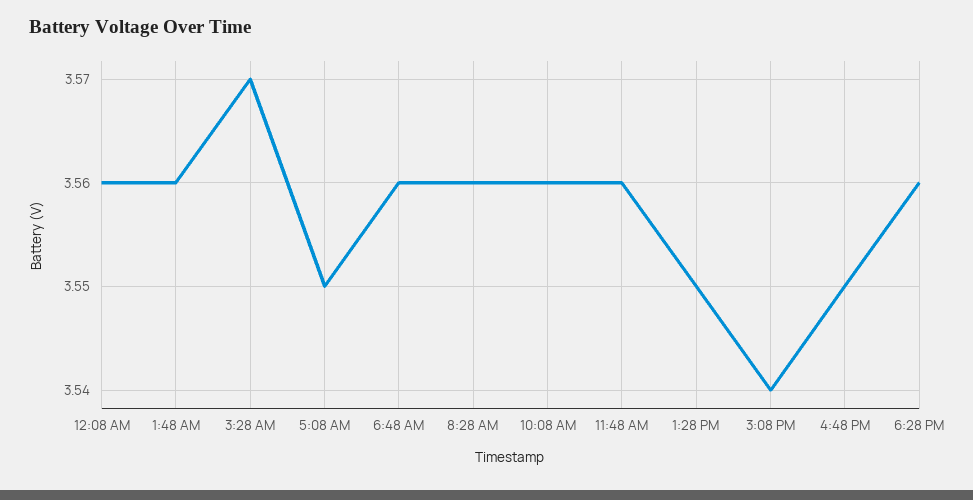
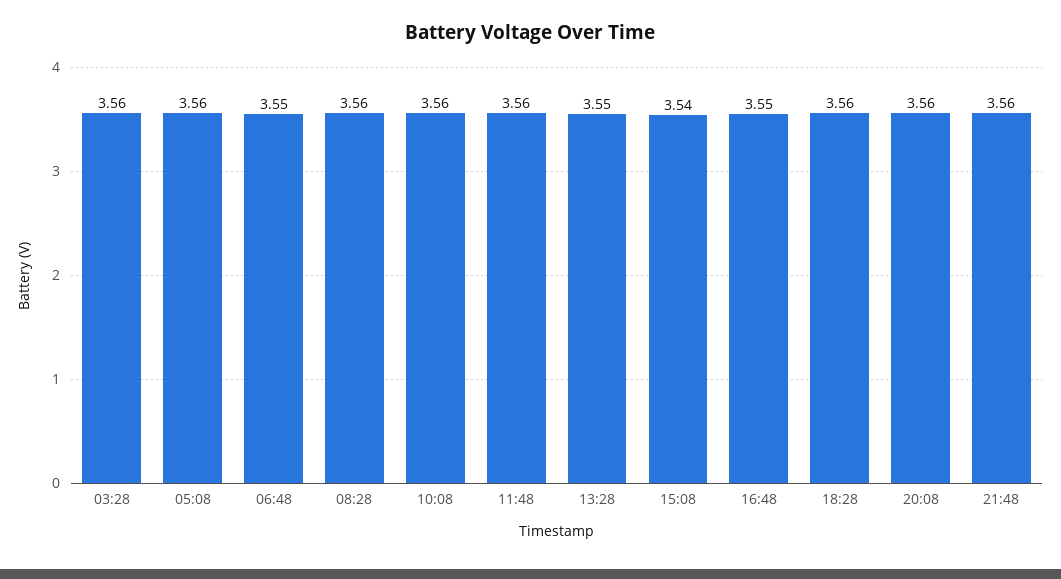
12:08 AM: 3.56 -> none
1:48 AM: 3.56 -> none
3:28 AM: 3.57 -> 3.56
5:08 AM: 3.55 -> 3.56
6:48 AM: 3.56 -> 3.55
20:08: none -> 3.56
21:48: none -> 3.56

